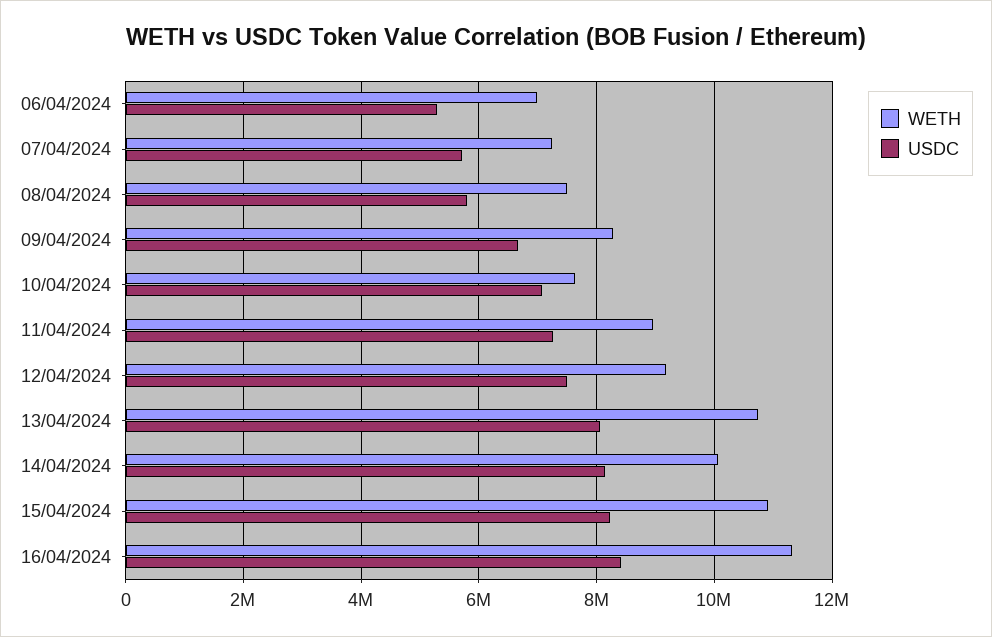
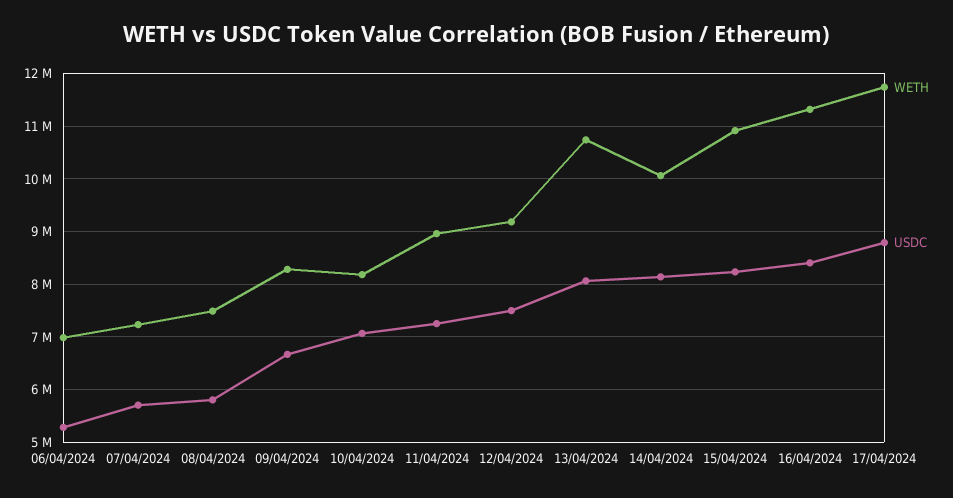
WETH, 10/04/2024: 7600000 -> 8200000
WETH, 17/04/2024: none -> 11800000
USDC, 17/04/2024: none -> 8800000

